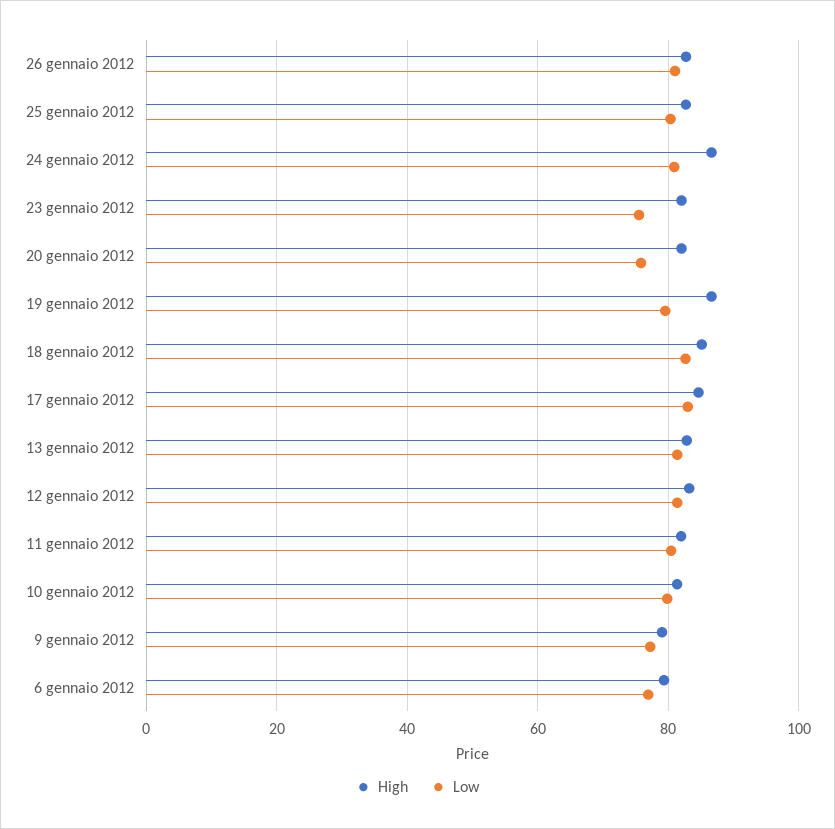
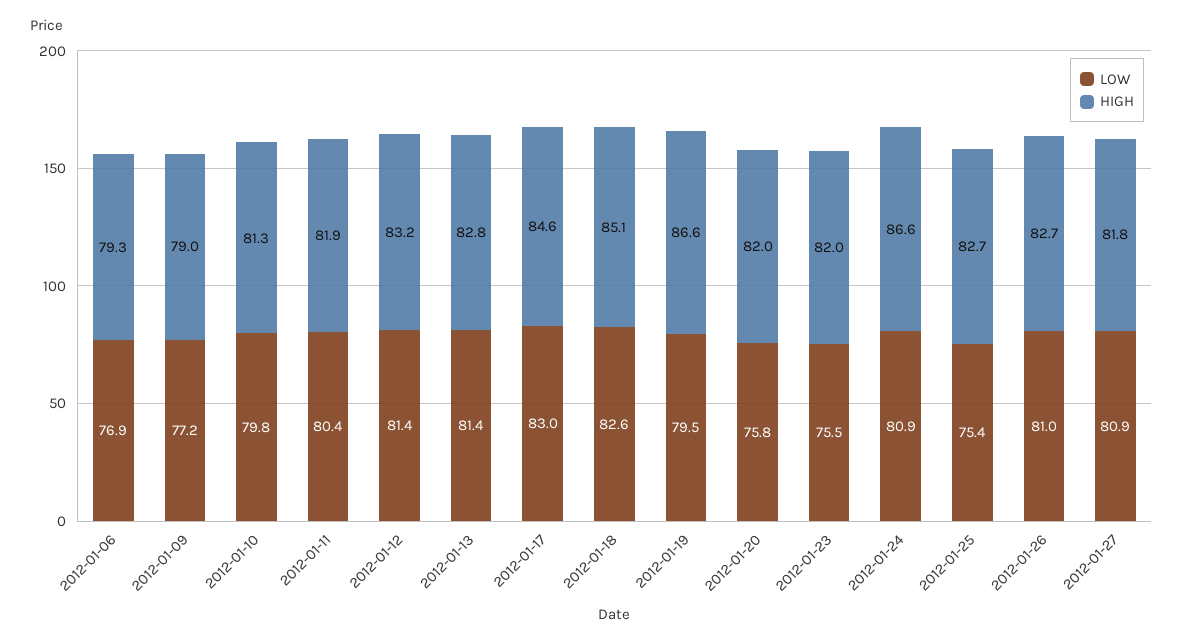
Low, 25 gennaio 2012: 80 -> 75.4
Low, 2012-01-27: none -> 80.9
High, 2012-01-27: none -> 81.8

